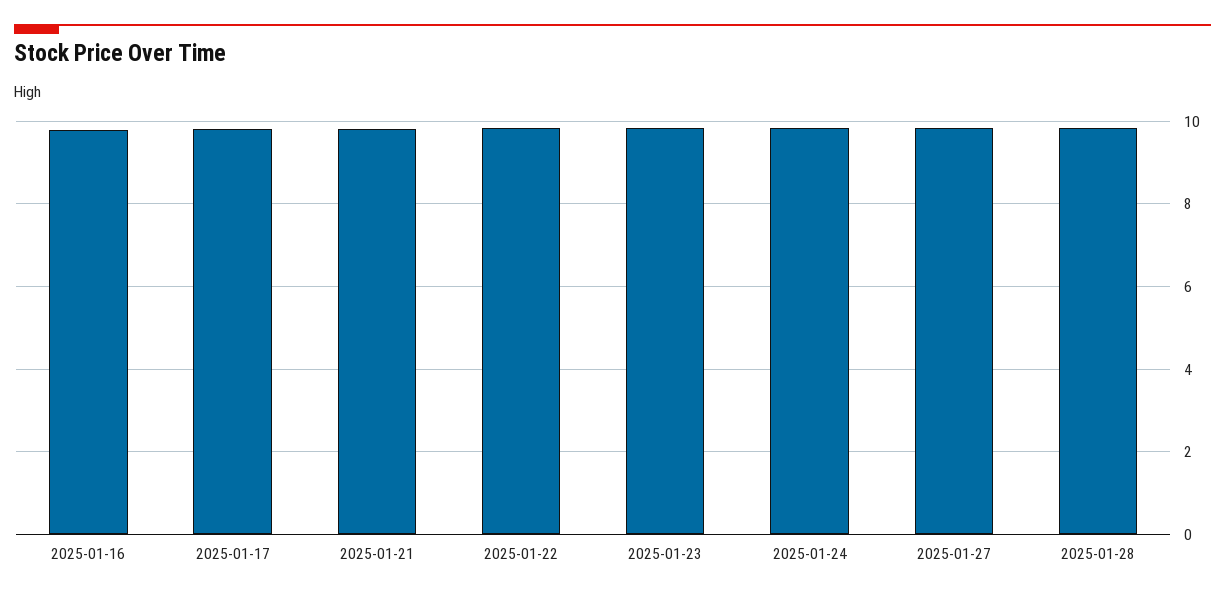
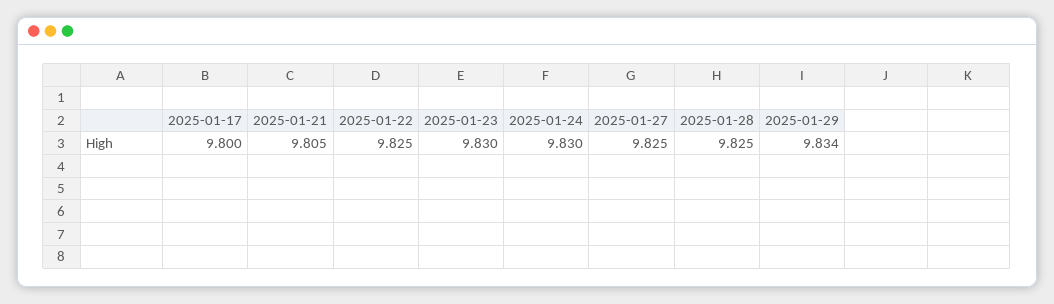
2025-01-16: 9.8 -> none
2025-01-29: none -> 9.834

